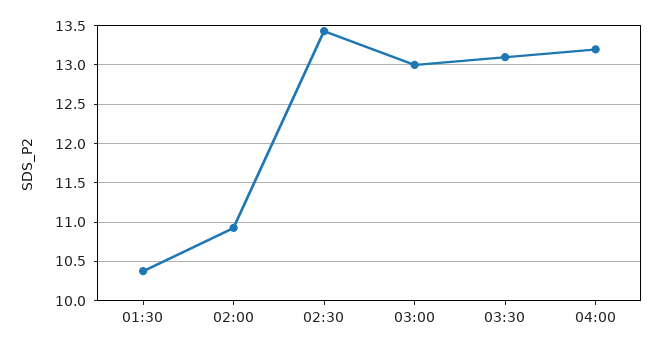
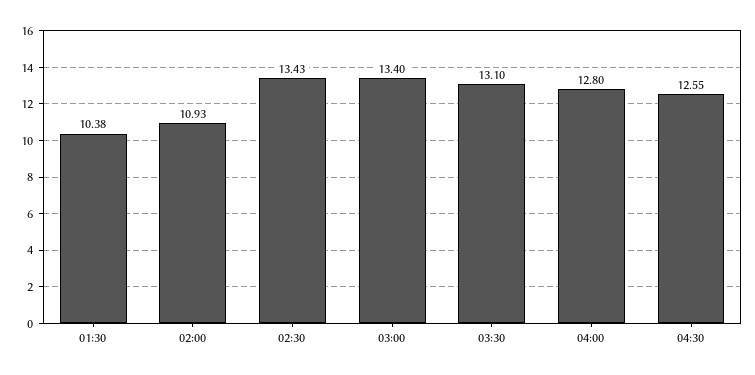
03:00: 13 -> 13.4
04:00: 13.2 -> 12.8
04:30: none -> 12.55

